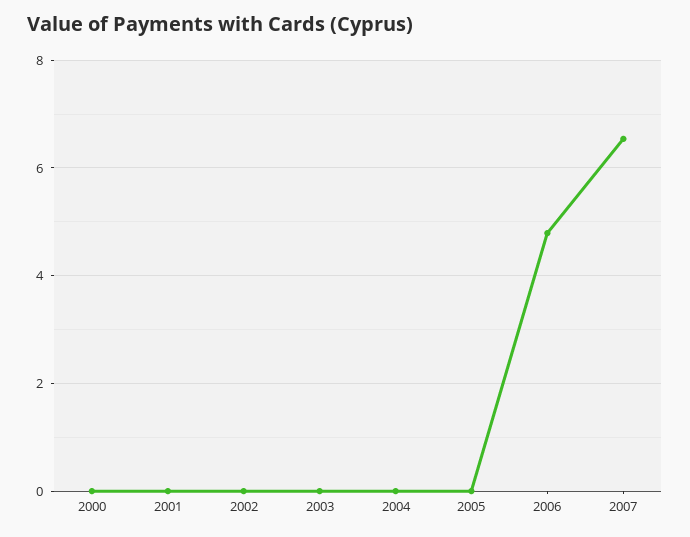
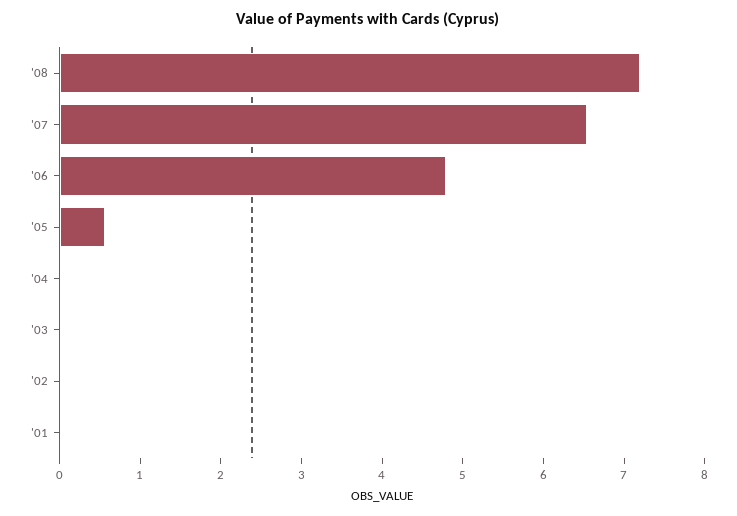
2000: 0 -> none
2005: 0 -> 0.6
'08: none -> 7.2

